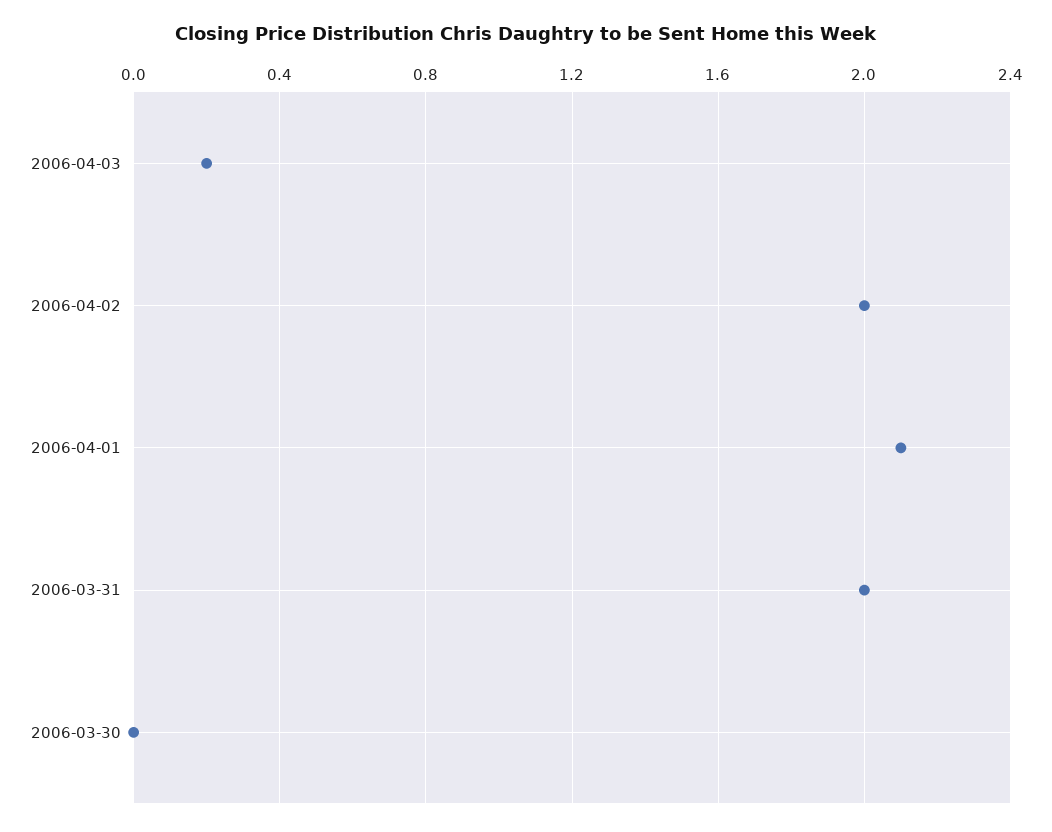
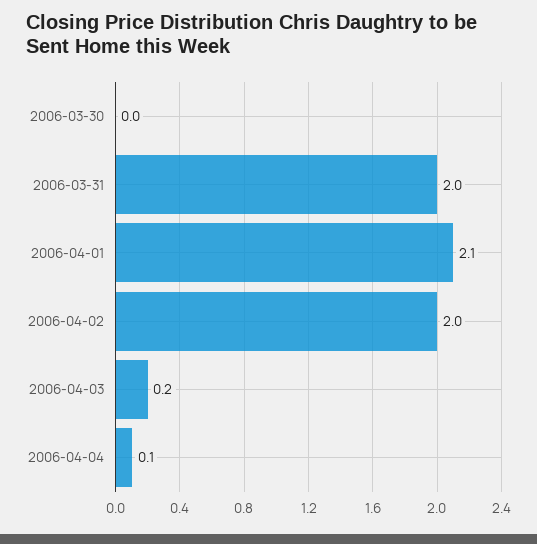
2006-04-04: none -> 0.1

